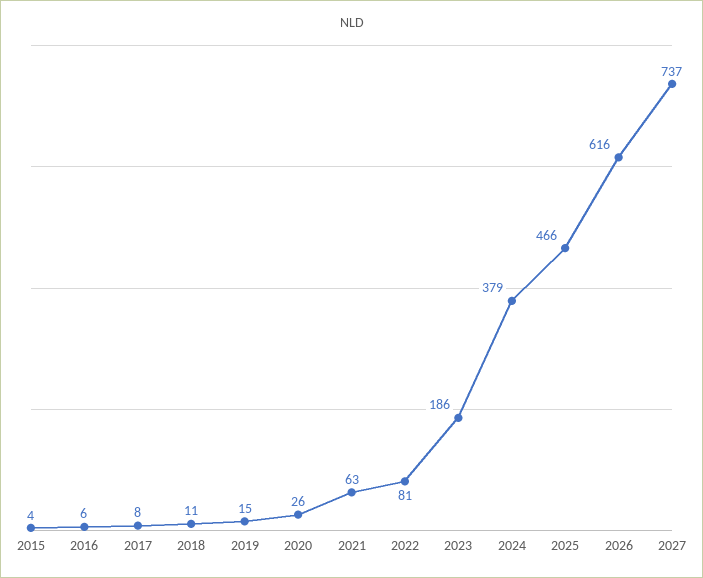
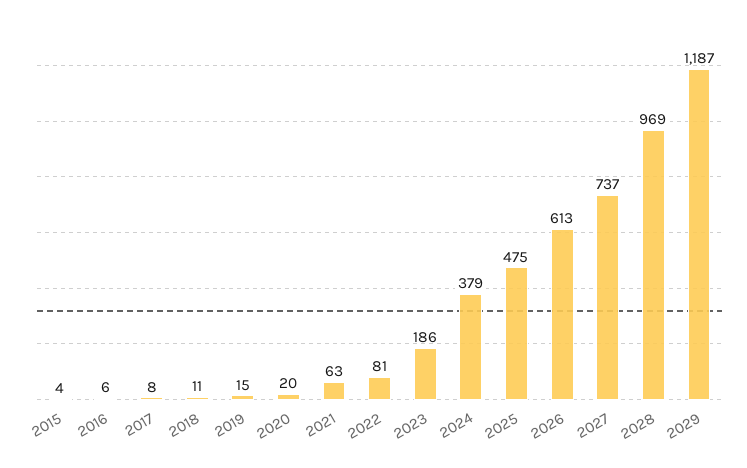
2020: 26 -> 20
2025: 466 -> 475
2026: 616 -> 613
2028: none -> 969
2029: none -> 1187

